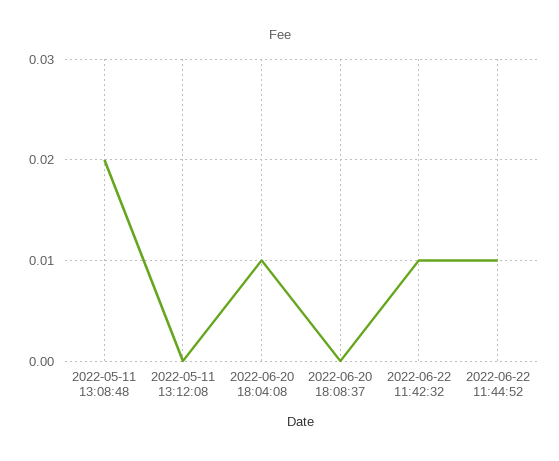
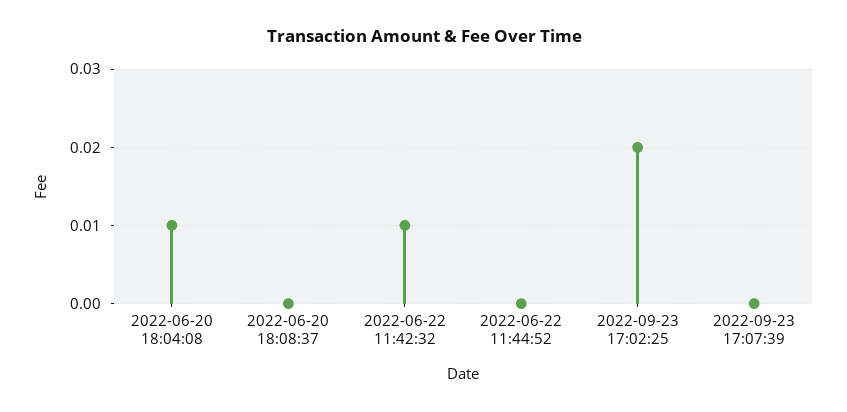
2022-05-11 13:08:48: 0.02 -> none
2022-05-11 13:12:08: 0 -> none
2022-06-22 11:44:52: 0.01 -> 0
2022-09-23 17:02:25: none -> 0.02
2022-09-23 17:07:39: none -> 0

